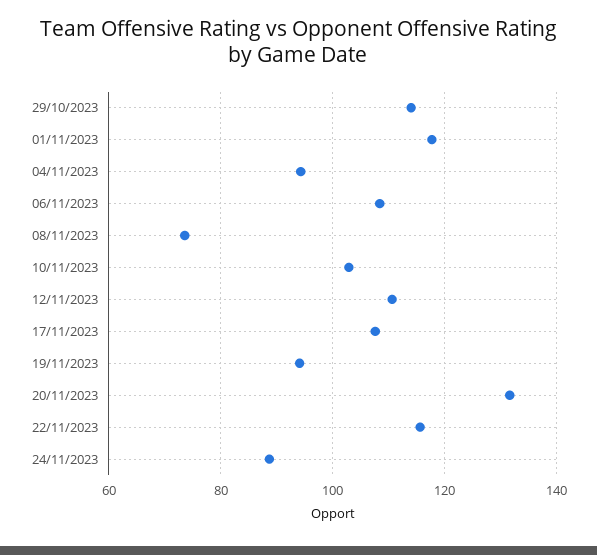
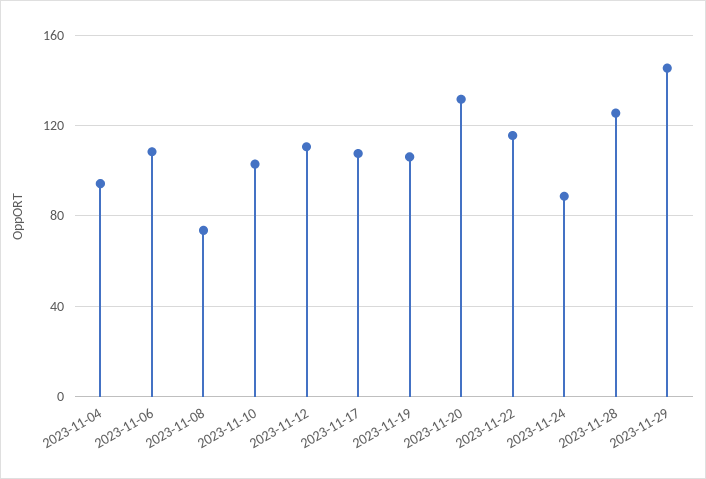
29/10/2023: 114 -> none
01/11/2023: 118 -> none
19/11/2023: 94 -> 105
2023-11-28: none -> 125
2023-11-29: none -> 145

